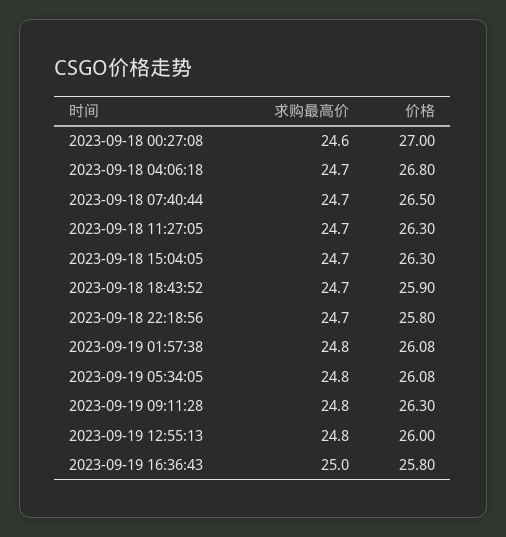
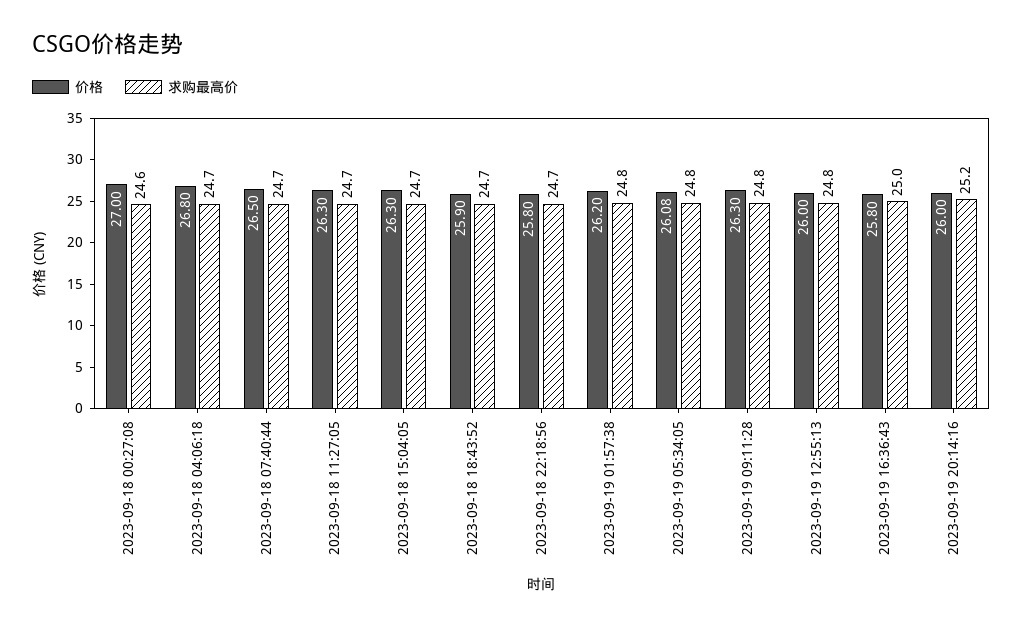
价格, 2023-09-19 01:57:38: 26.08 -> 26.2
价格, 2023-09-19 20:14:16: none -> 26
求购最高价, 2023-09-19 20:14:16: none -> 25.2

